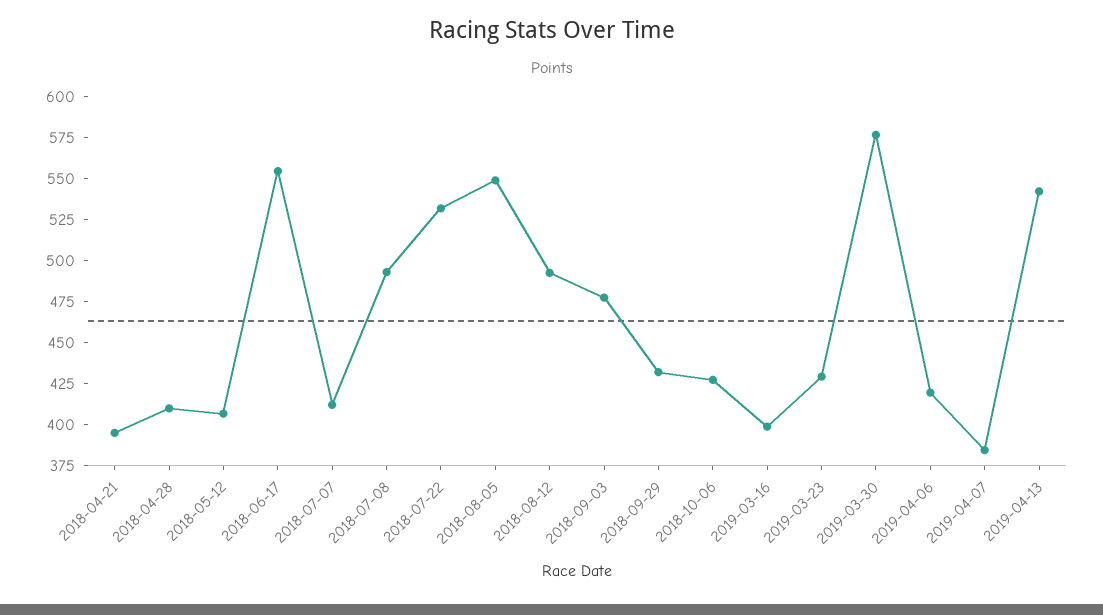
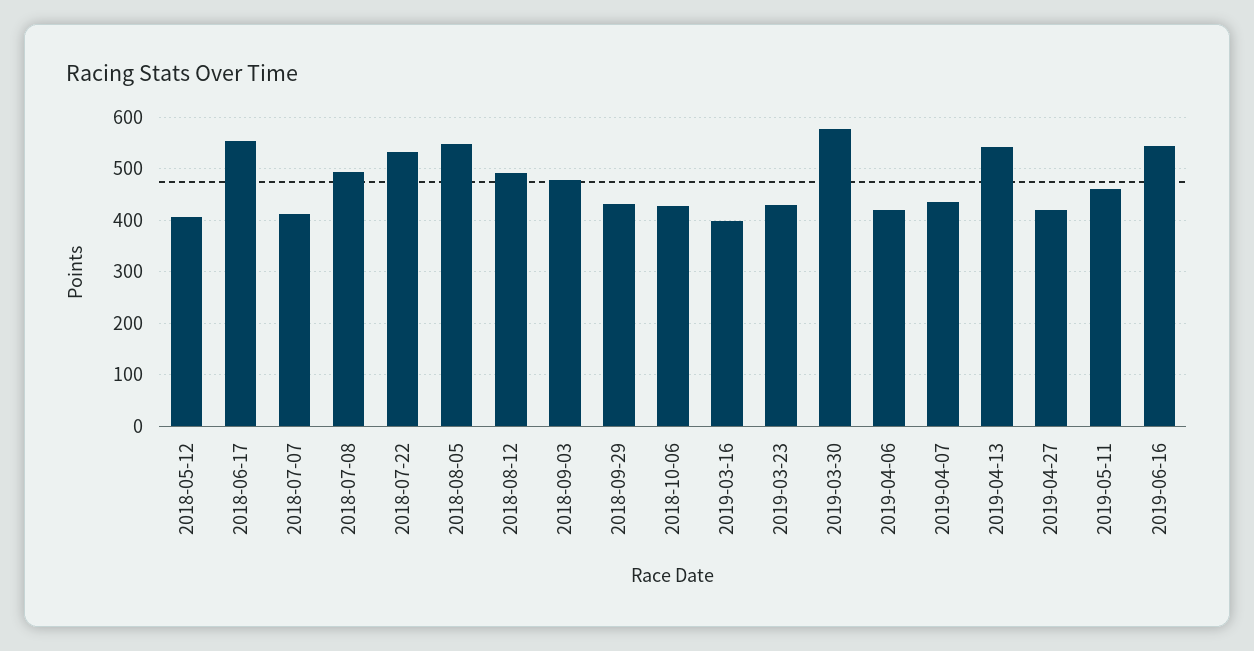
2018-04-21: 395 -> none
2018-04-28: 410 -> none
2019-04-07: 385 -> 440
2019-04-27: none -> 420
2019-05-11: none -> 460
2019-06-16: none -> 540

